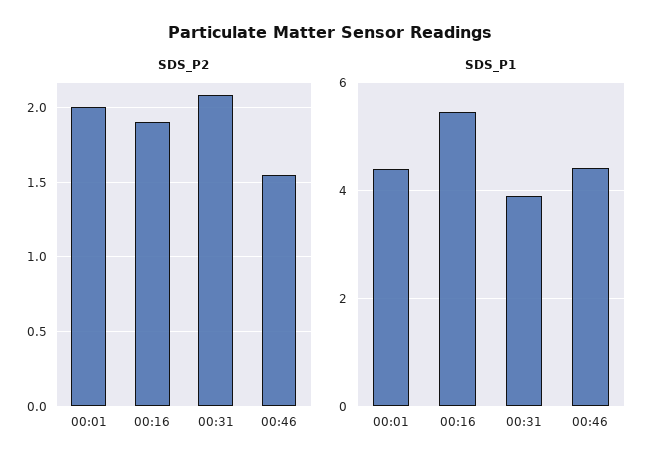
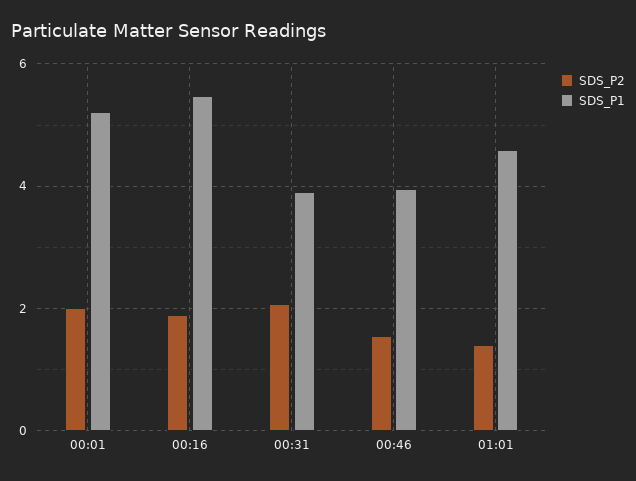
SDS_P1, 00:01: 4.4 -> 5.2
SDS_P1, 00:46: 4.4 -> 4
SDS_P2, 01:01: none -> 1.4
SDS_P1, 01:01: none -> 4.6

